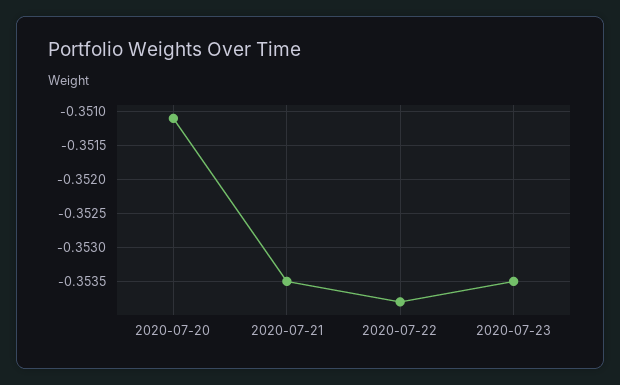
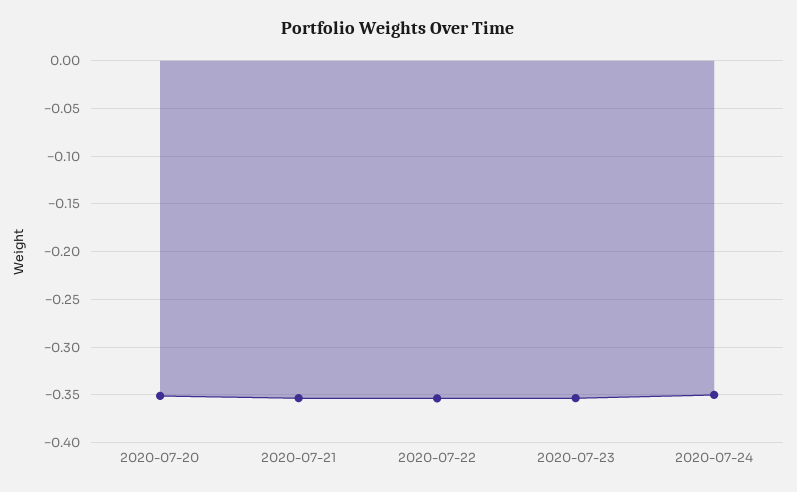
2020-07-24: none -> -0.35

